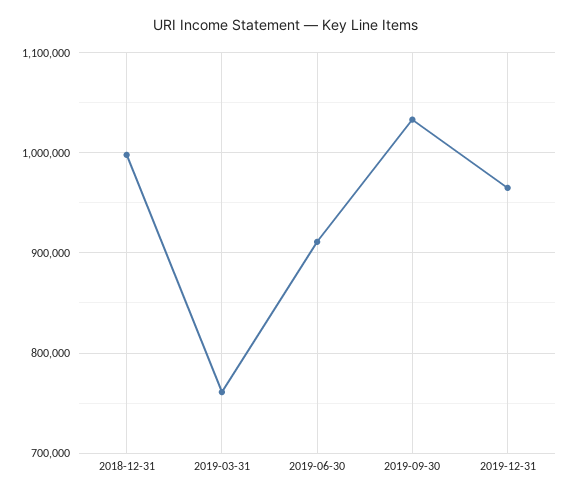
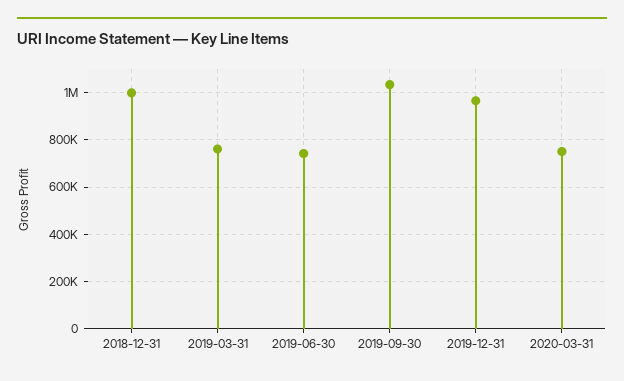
2019-06-30: 910000 -> 750000
2020-03-31: none -> 750000

